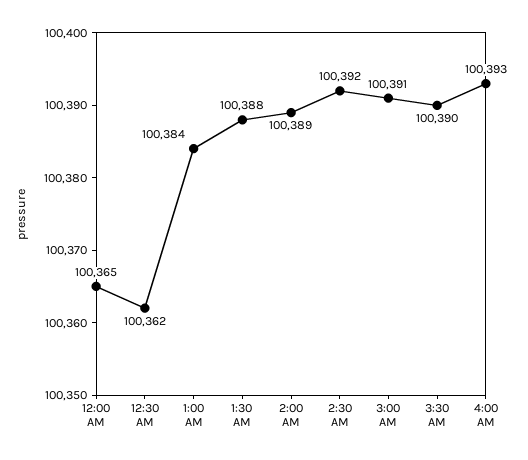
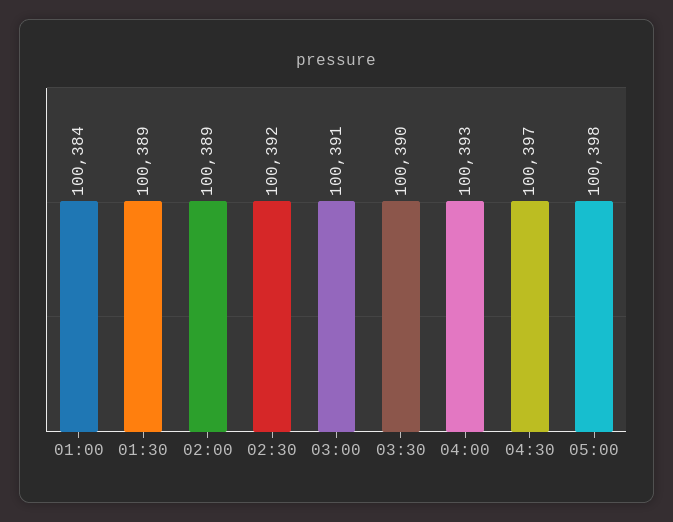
12:00 AM: 100365 -> none
12:30 AM: 100362 -> none
1:30 AM: 100388 -> 100389
04:30: none -> 100397
05:00: none -> 100398

